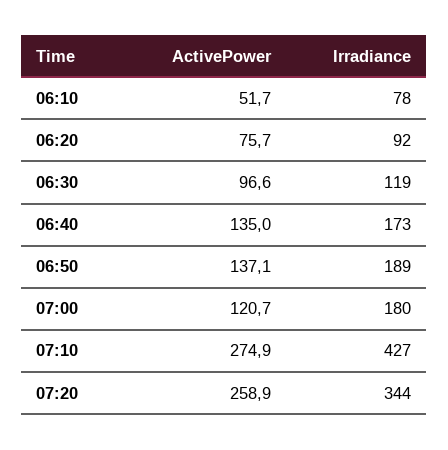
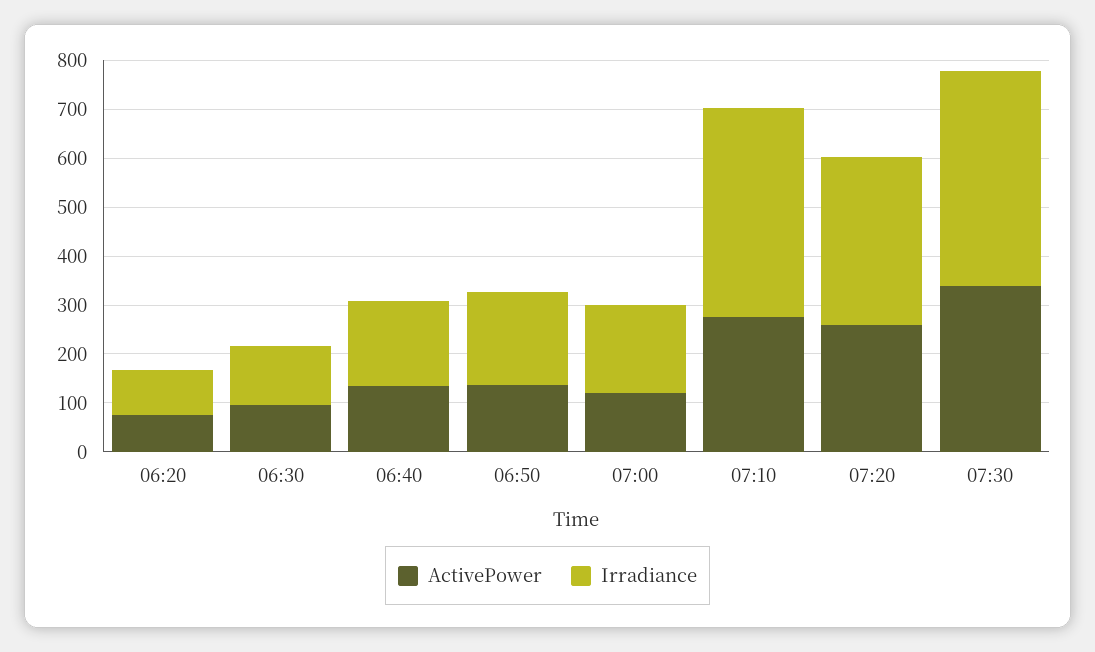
ActivePower, 06:10: 51.7 -> none
Irradiance, 06:10: 78 -> none
ActivePower, 07:30: none -> 340
Irradiance, 07:30: none -> 440

